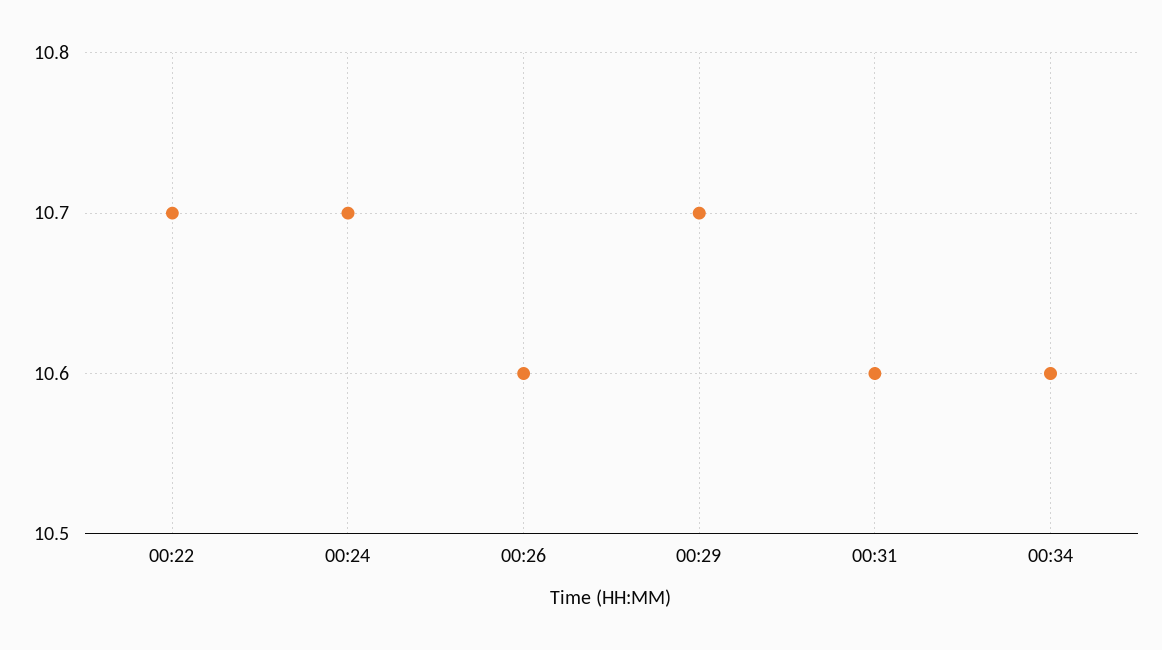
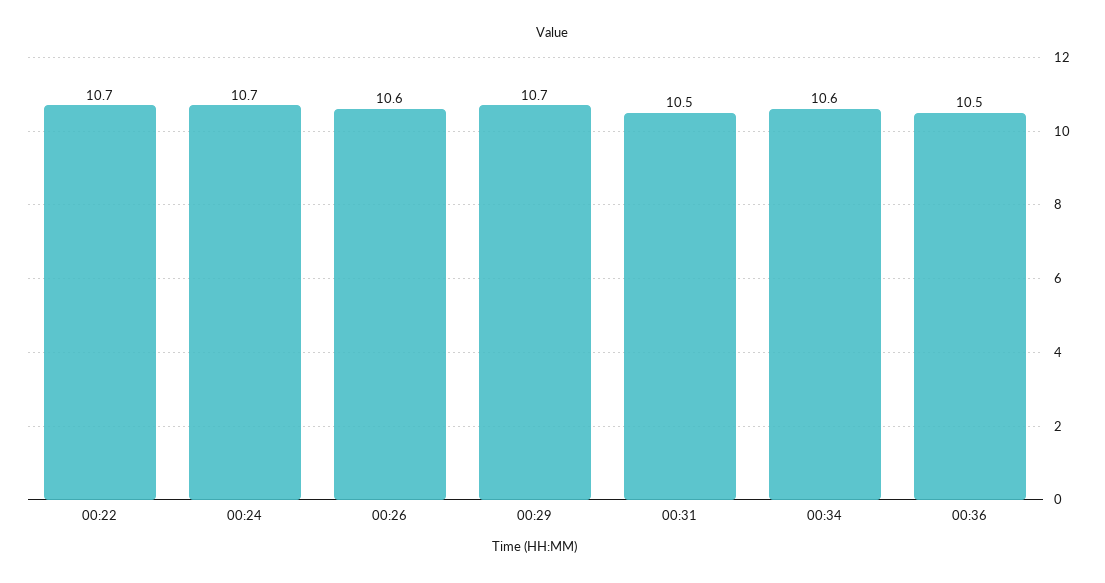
00:31: 10.6 -> 10.5
00:36: none -> 10.5

